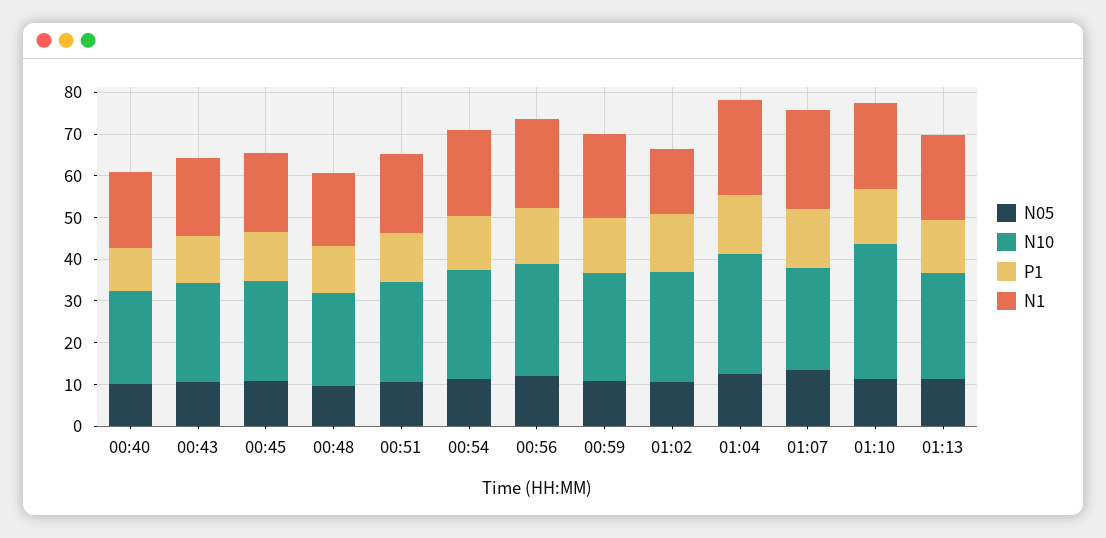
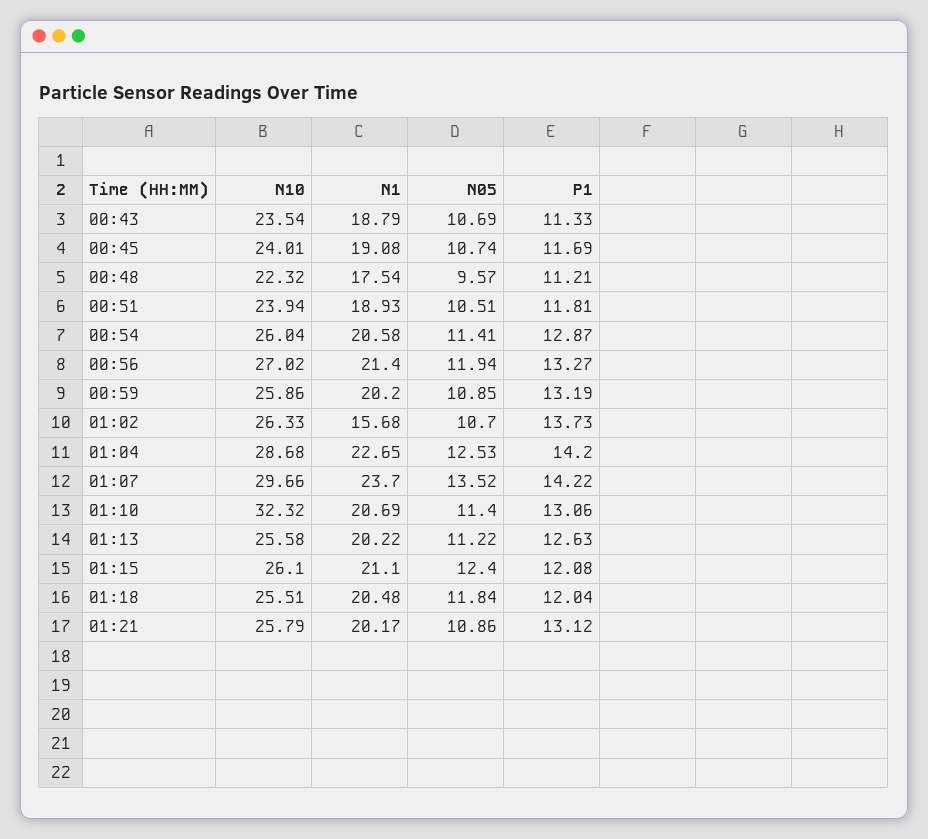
N05, 00:40: 10 -> none
N10, 00:40: 22 -> none
P1, 00:40: 10 -> none
N1, 00:40: 18 -> none
N10, 01:07: 24 -> 29.66
N10, 01:15: none -> 26.1
N1, 01:15: none -> 21.1
N05, 01:15: none -> 12.4
P1, 01:15: none -> 12.08
N10, 01:18: none -> 25.51
N1, 01:18: none -> 20.48
N05, 01:18: none -> 11.84
P1, 01:18: none -> 12.04
N10, 01:21: none -> 25.79
N1, 01:21: none -> 20.17
N05, 01:21: none -> 10.86
P1, 01:21: none -> 13.12

